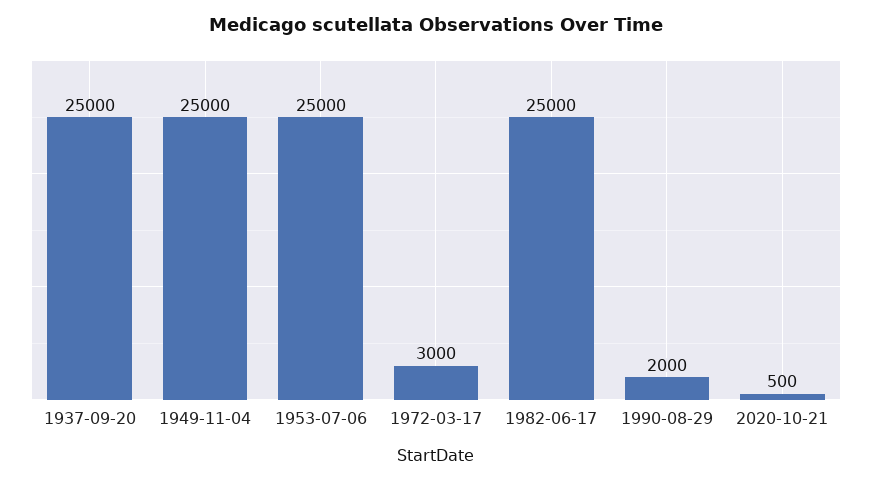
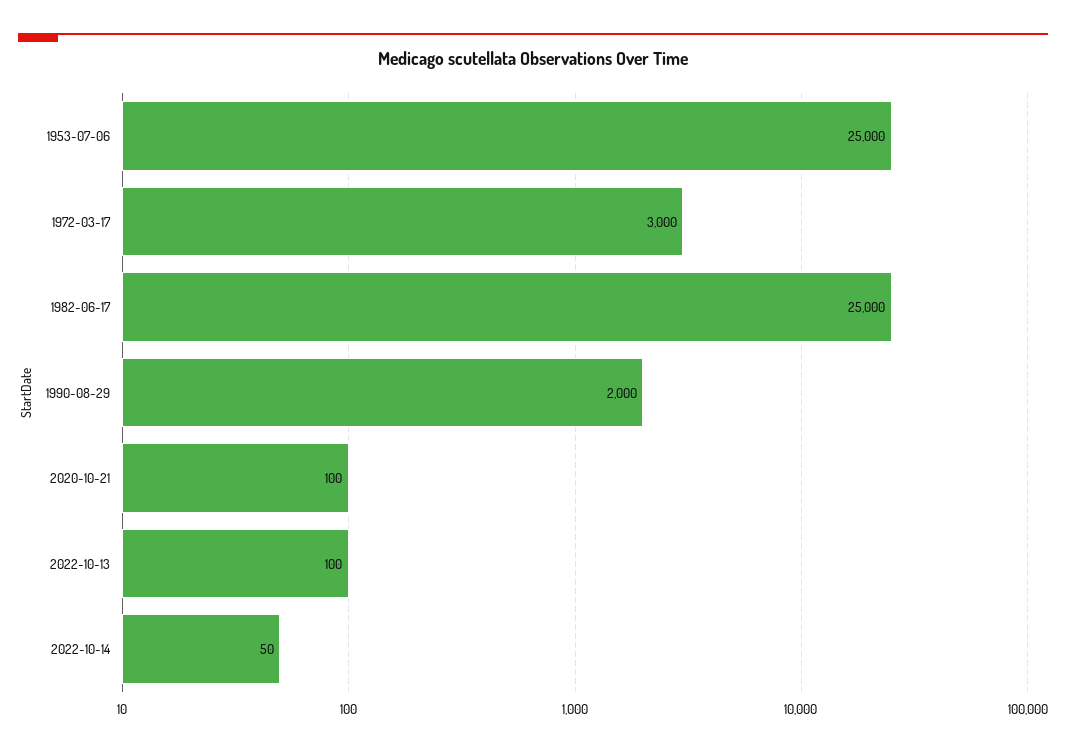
1937-09-20: 25000 -> none
1949-11-04: 25000 -> none
2020-10-21: 500 -> 100
2022-10-13: none -> 100
2022-10-14: none -> 50

